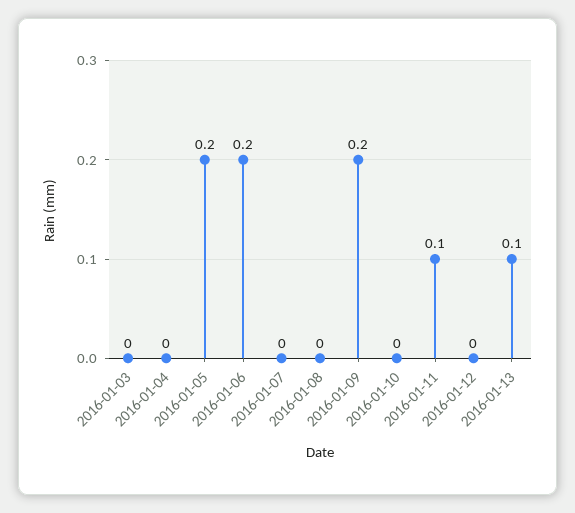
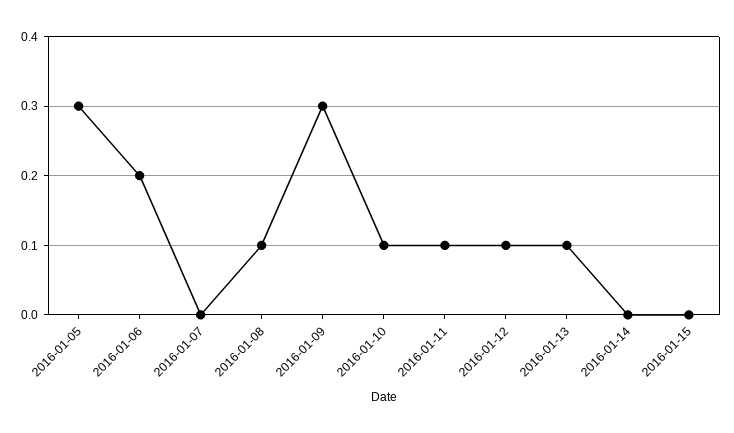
2016-01-03: 0 -> none
2016-01-04: 0 -> none
2016-01-05: 0.2 -> 0.3
2016-01-08: 0 -> 0.1
2016-01-09: 0.2 -> 0.3
2016-01-10: 0 -> 0.1
2016-01-12: 0 -> 0.1
2016-01-14: none -> 0
2016-01-15: none -> 0

